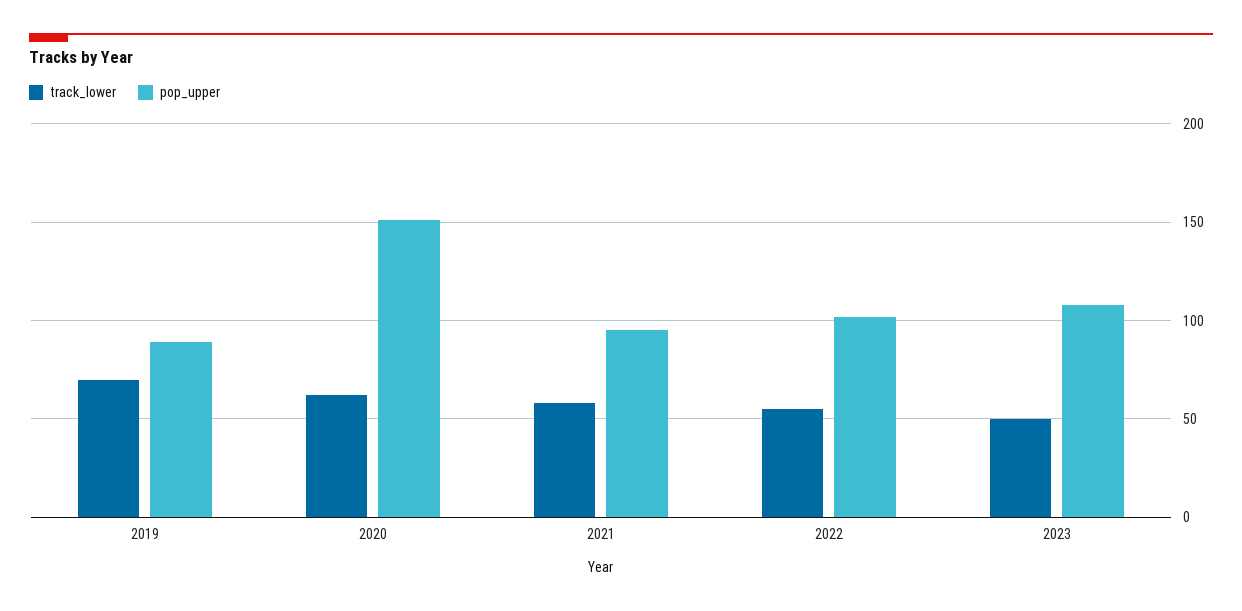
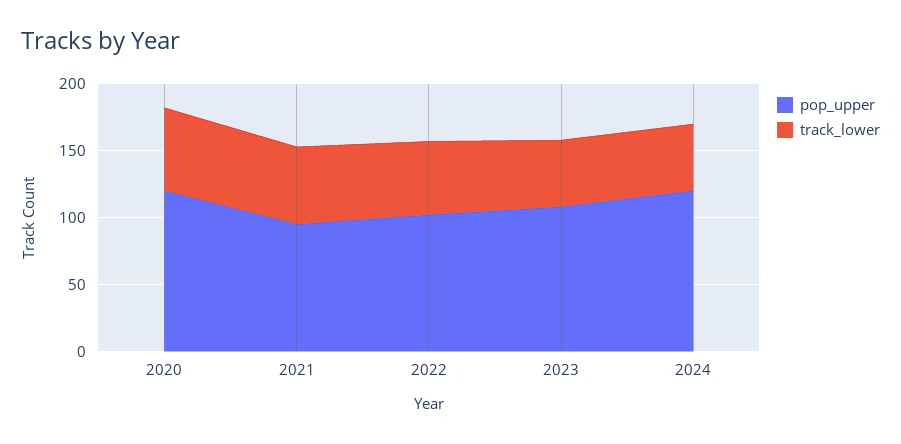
track_lower, 2019: 70 -> none
pop_upper, 2019: 90 -> none
pop_upper, 2020: 150 -> 120
pop_upper, 2024: none -> 120
track_lower, 2024: none -> 50

